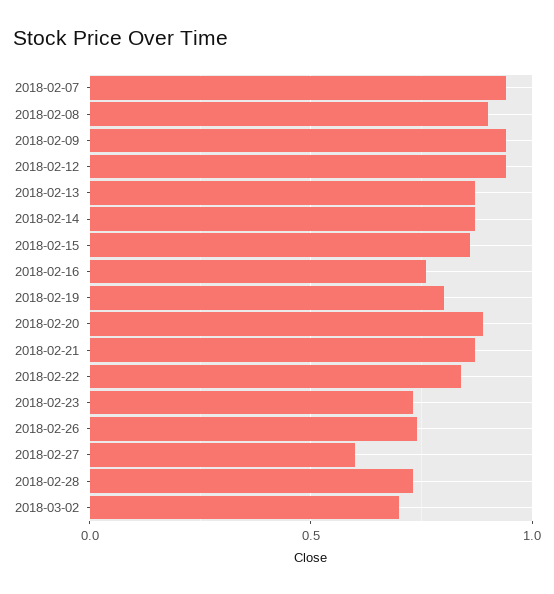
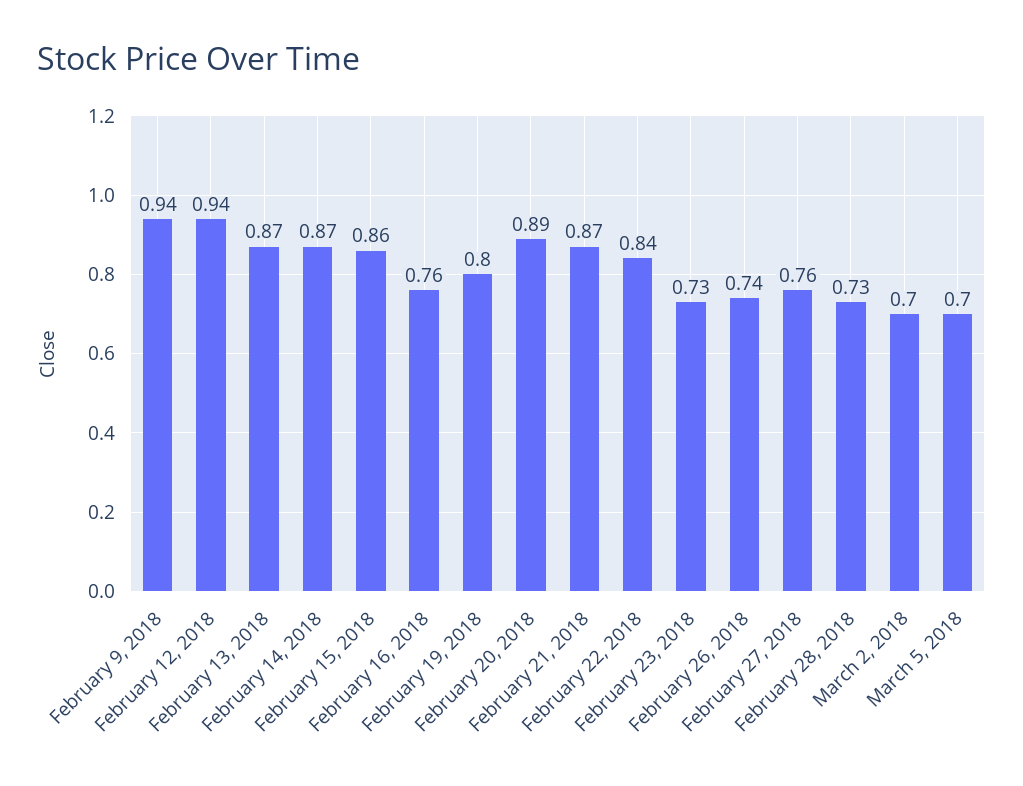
2018-02-07: 0.95 -> none
2018-02-08: 0.9 -> none
2018-02-27: 0.6 -> 0.76
March 5, 2018: none -> 0.7

